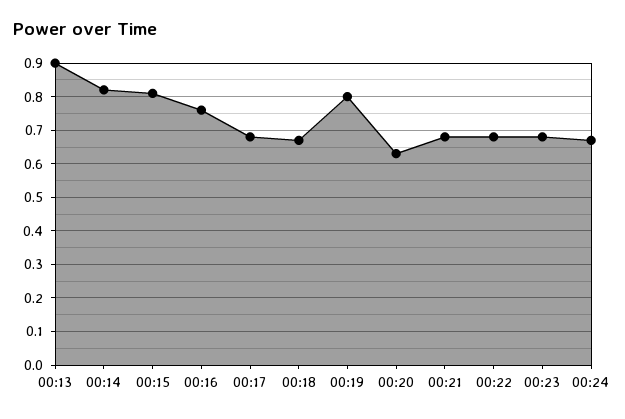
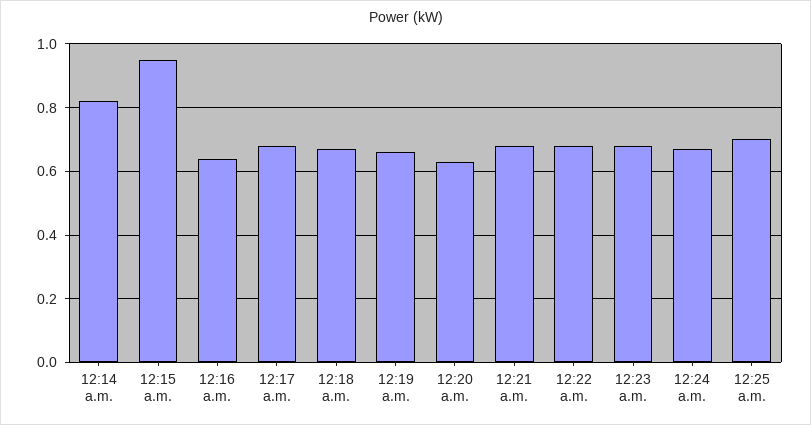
00:13: 0.9 -> none
00:15: 0.8 -> 0.95
00:16: 0.75 -> 0.65
00:19: 0.8 -> 0.65
12:25 a.m.: none -> 0.7

